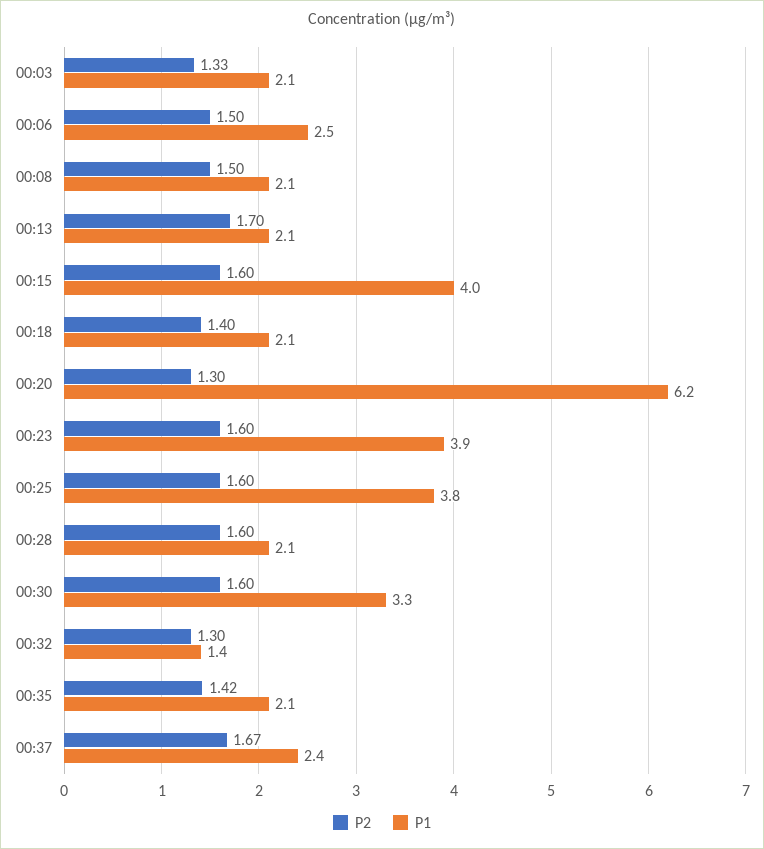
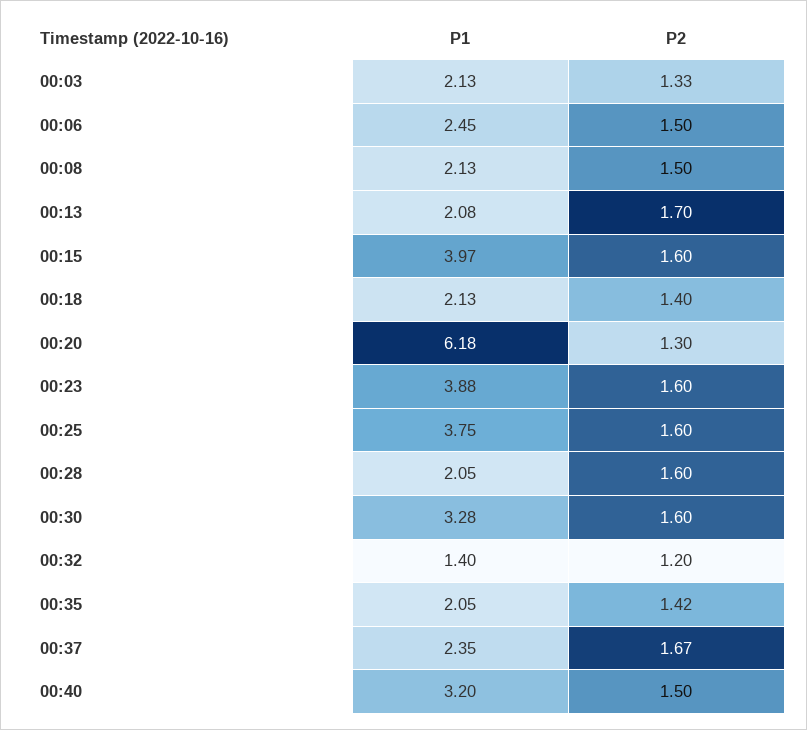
P2, 00:32: 1.3 -> 1.2
P1, 00:40: none -> 3.2
P2, 00:40: none -> 1.5

